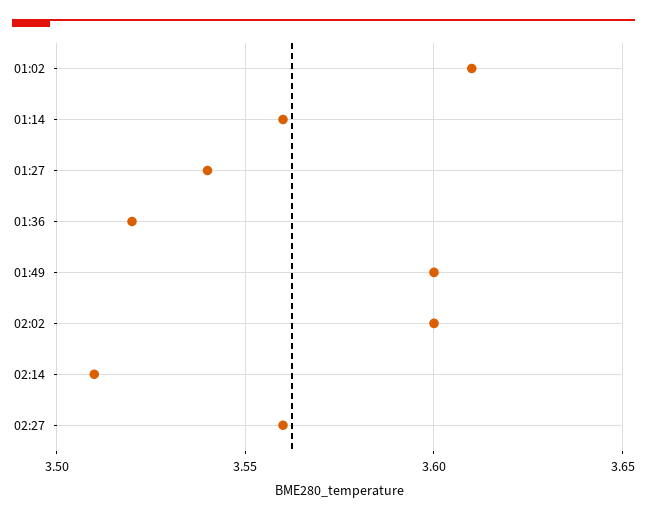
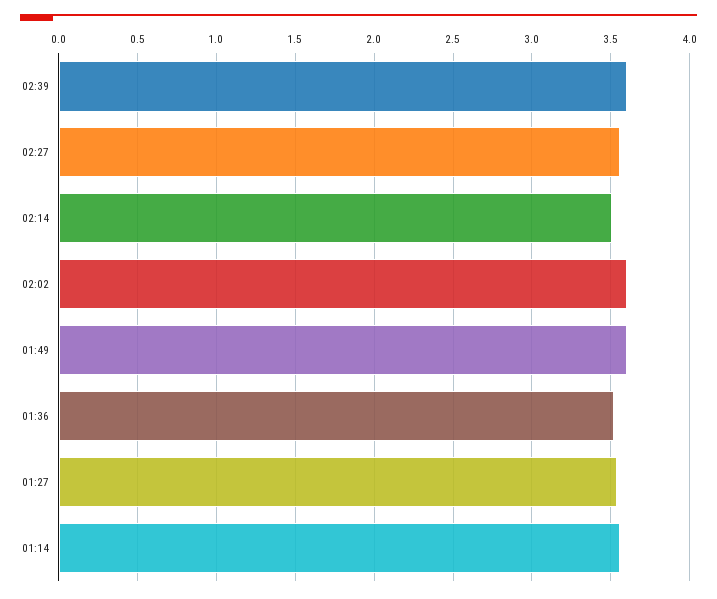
01:02: 3.61 -> none
02:39: none -> 3.6

